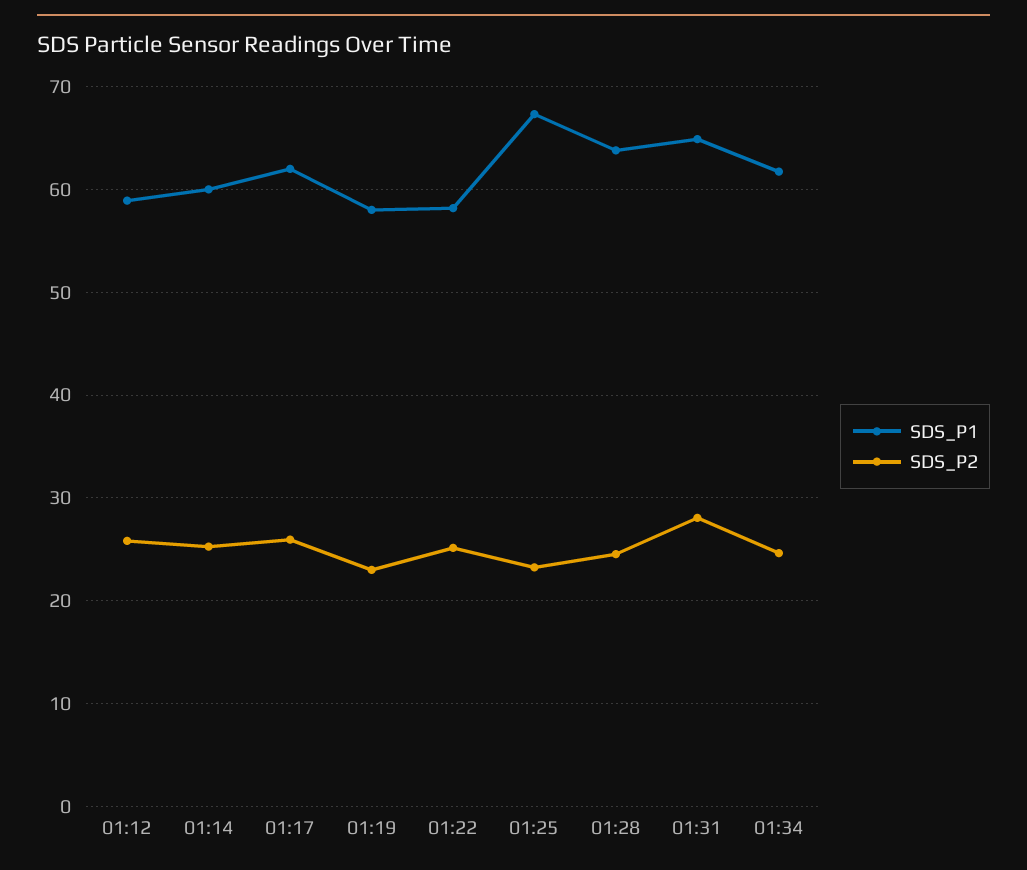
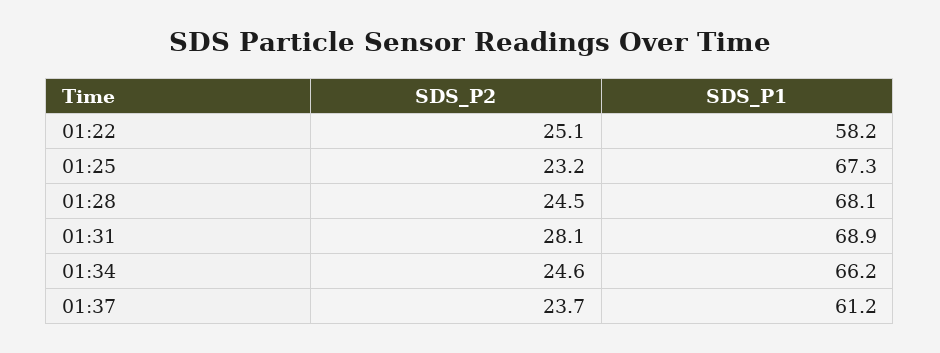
SDS_P1, 01:12: 59 -> none
SDS_P2, 01:12: 26 -> none
SDS_P1, 01:14: 60 -> none
SDS_P2, 01:14: 25 -> none
SDS_P1, 01:17: 62 -> none
SDS_P2, 01:17: 26 -> none
SDS_P1, 01:19: 58 -> none
SDS_P2, 01:19: 23 -> none
SDS_P1, 01:28: 64 -> 68.1
SDS_P1, 01:31: 65 -> 68.9
SDS_P1, 01:34: 62 -> 66.2
SDS_P2, 01:37: none -> 23.7
SDS_P1, 01:37: none -> 61.2

